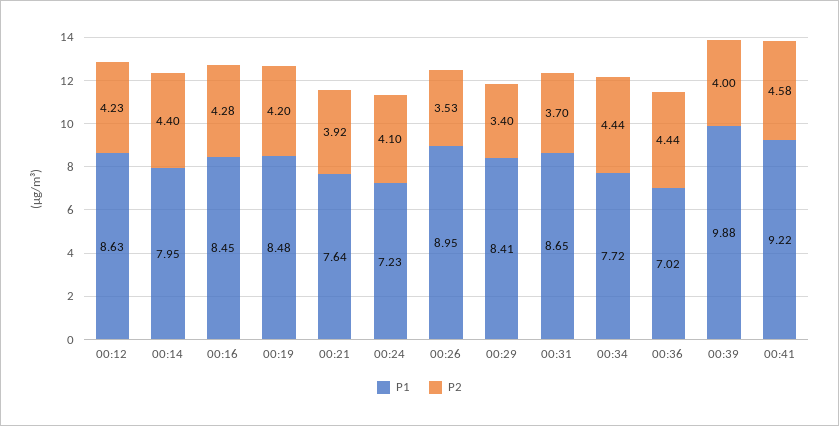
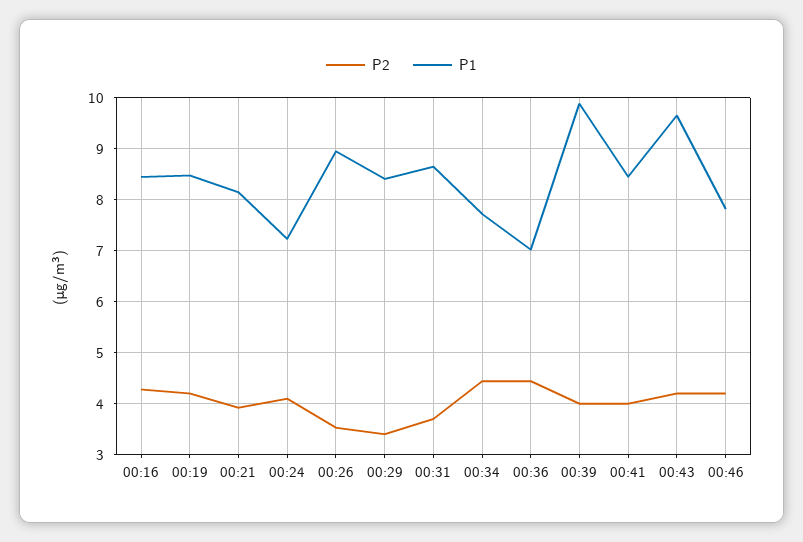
P1, 00:12: 8.63 -> none
P2, 00:12: 4.23 -> none
P1, 00:14: 7.95 -> none
P2, 00:14: 4.4 -> none
P1, 00:21: 7.64 -> 8.2
P1, 00:41: 9.22 -> 8.4
P2, 00:41: 4.58 -> 4
P2, 00:43: none -> 4.2
P1, 00:43: none -> 9.6
P2, 00:46: none -> 4.2
P1, 00:46: none -> 7.8

